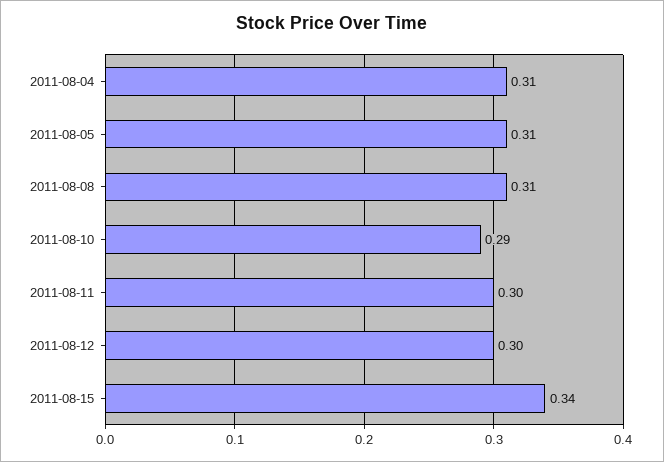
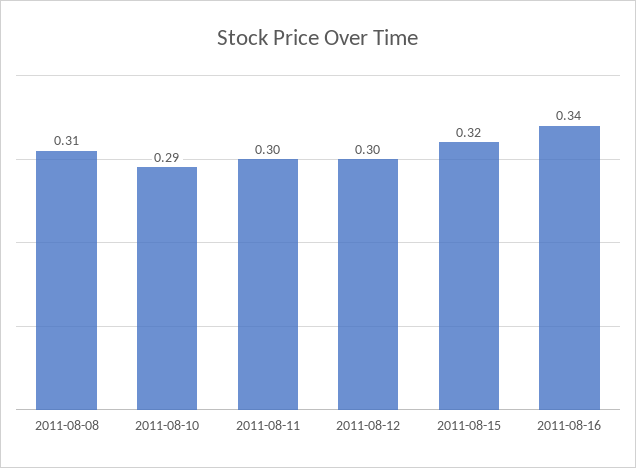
2011-08-04: 0.31 -> none
2011-08-05: 0.31 -> none
2011-08-15: 0.34 -> 0.32
2011-08-16: none -> 0.34

